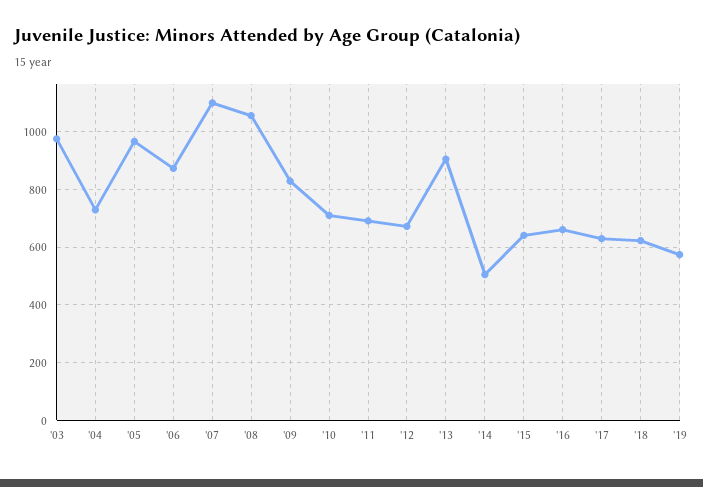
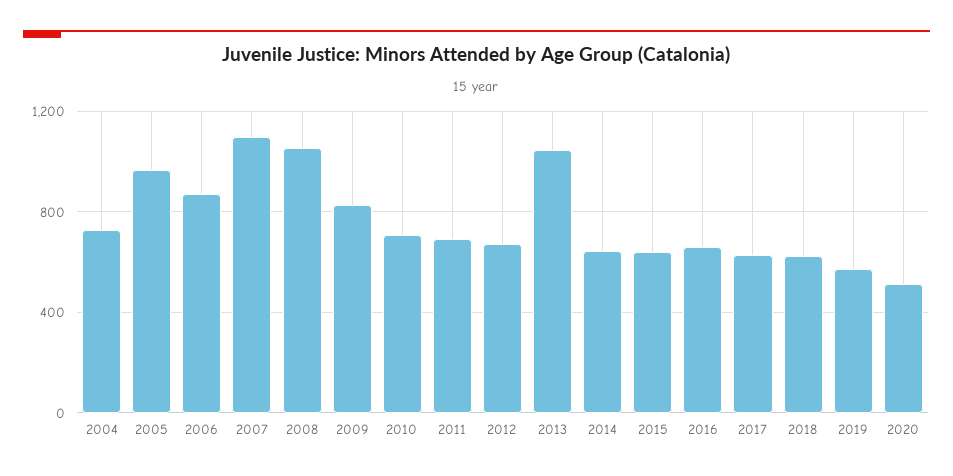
'03: 975 -> none
'13: 900 -> 1050
'14: 500 -> 650
2020: none -> 500

